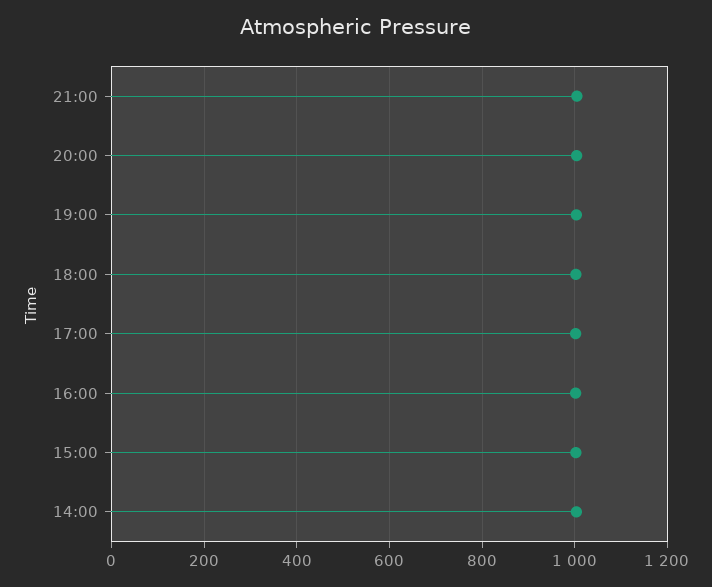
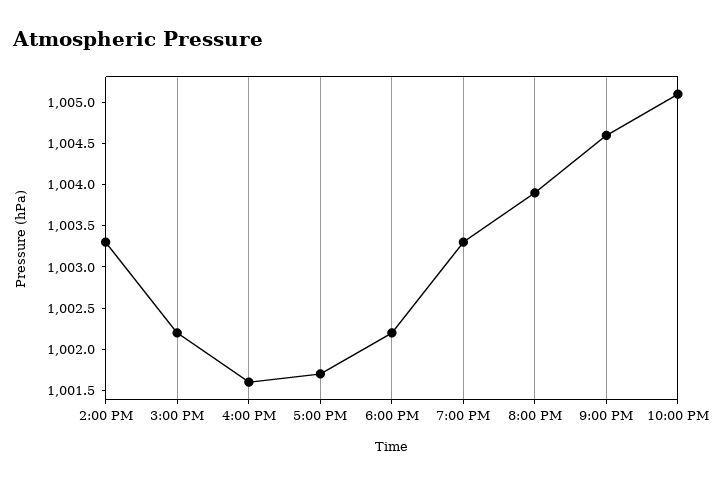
10:00 PM: none -> 1005.1

